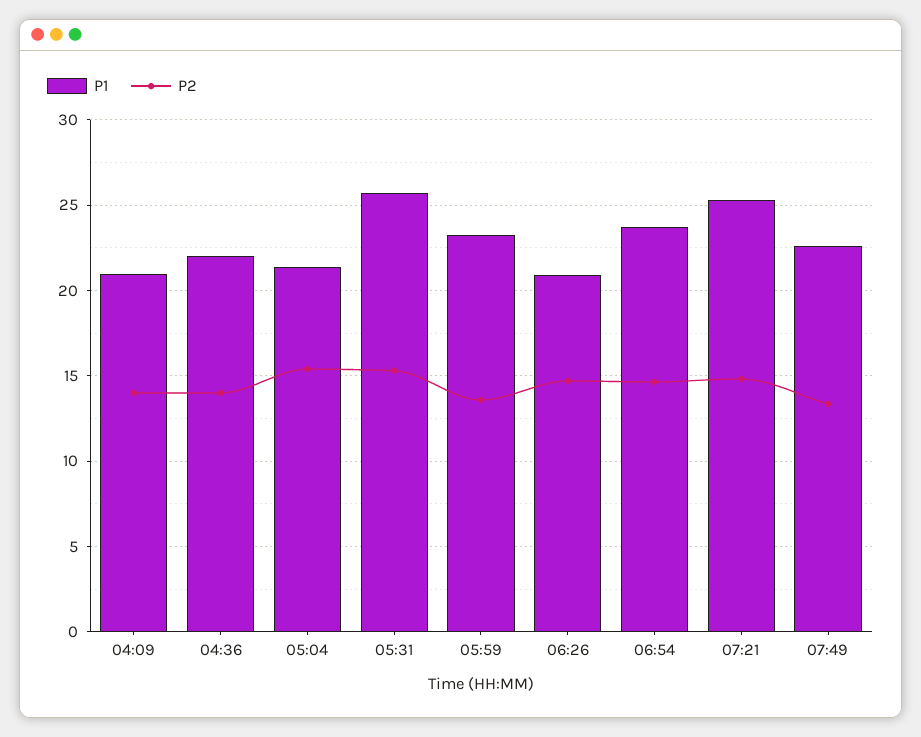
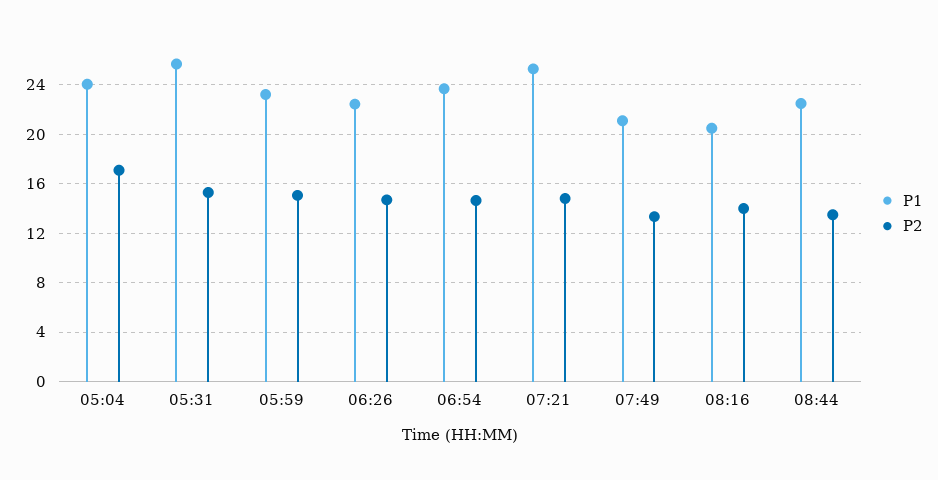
P1, 04:09: 21 -> none
P2, 04:09: 14 -> none
P1, 04:36: 22 -> none
P2, 04:36: 14 -> none
P1, 05:04: 21.5 -> 24
P2, 05:04: 15.5 -> 17
P2, 05:59: 13.5 -> 15
P1, 06:26: 21 -> 22.5
P1, 07:49: 22.5 -> 21
P1, 08:16: none -> 20.5
P2, 08:16: none -> 14
P1, 08:44: none -> 22.5
P2, 08:44: none -> 13.5

